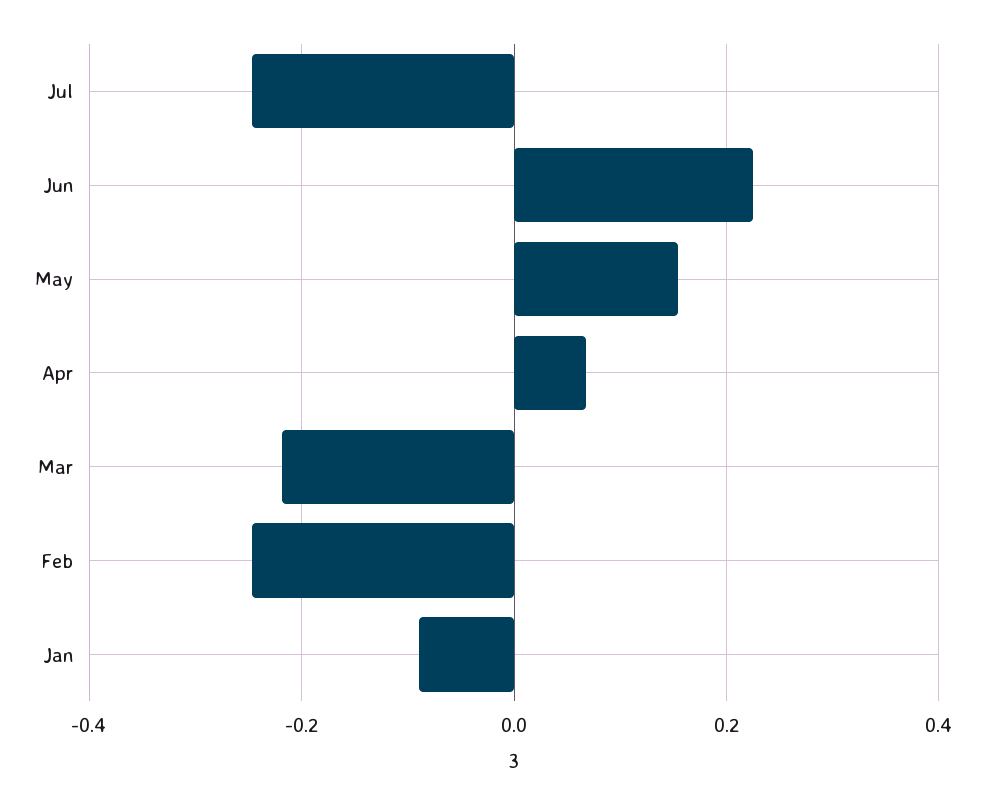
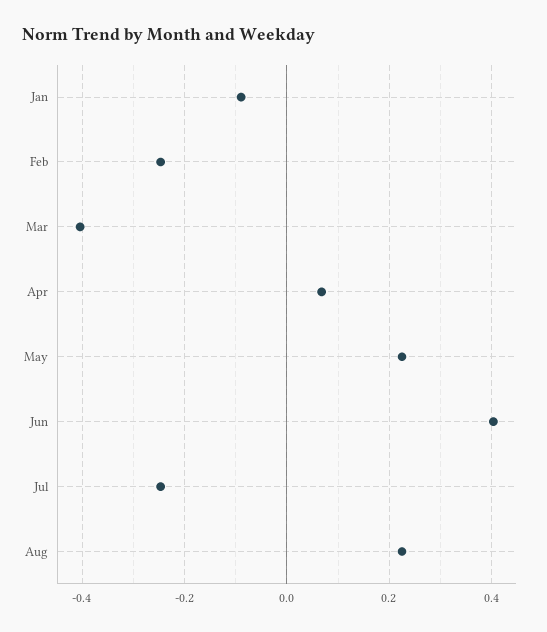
Jun: 0.22 -> 0.4
May: 0.16 -> 0.22
Mar: -0.22 -> -0.4
Aug: none -> 0.22

